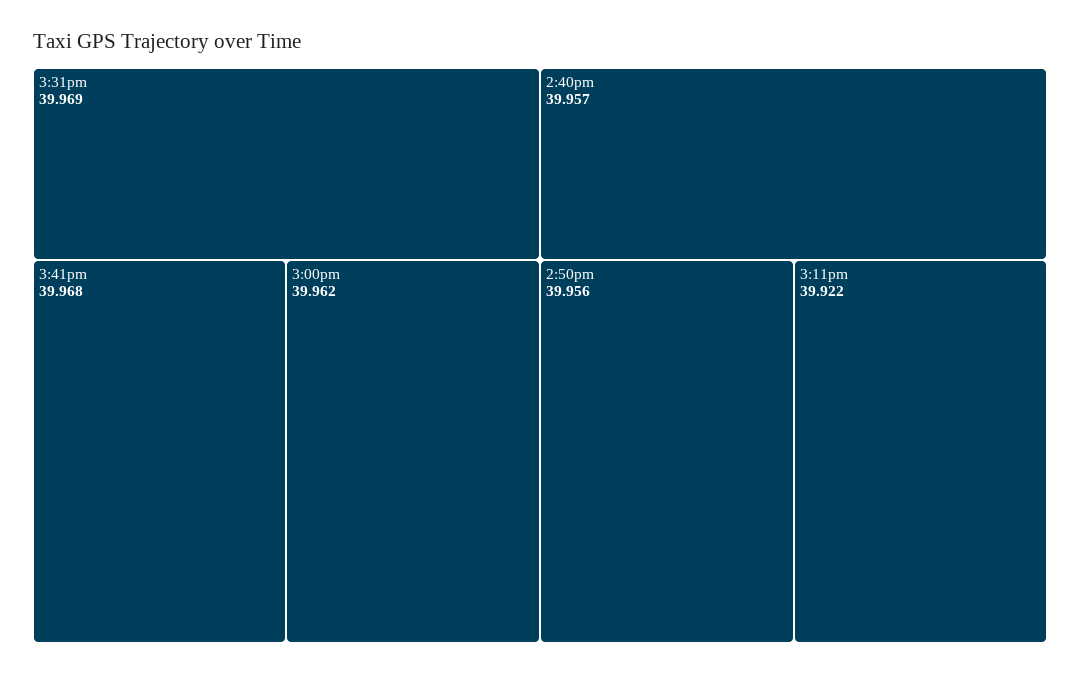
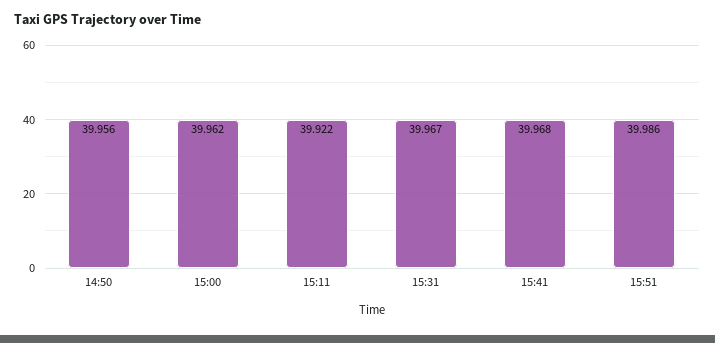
3:31pm: 39.969 -> 39.967
2:40pm: 39.957 -> none
15:51: none -> 39.986

